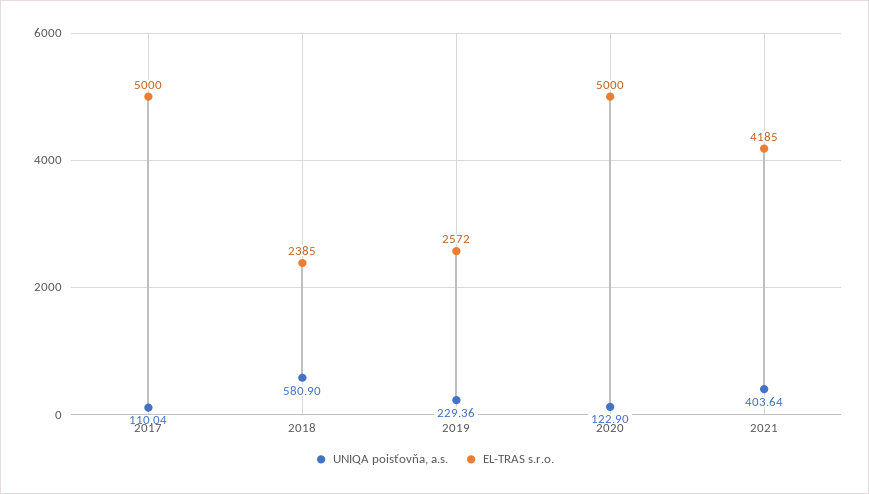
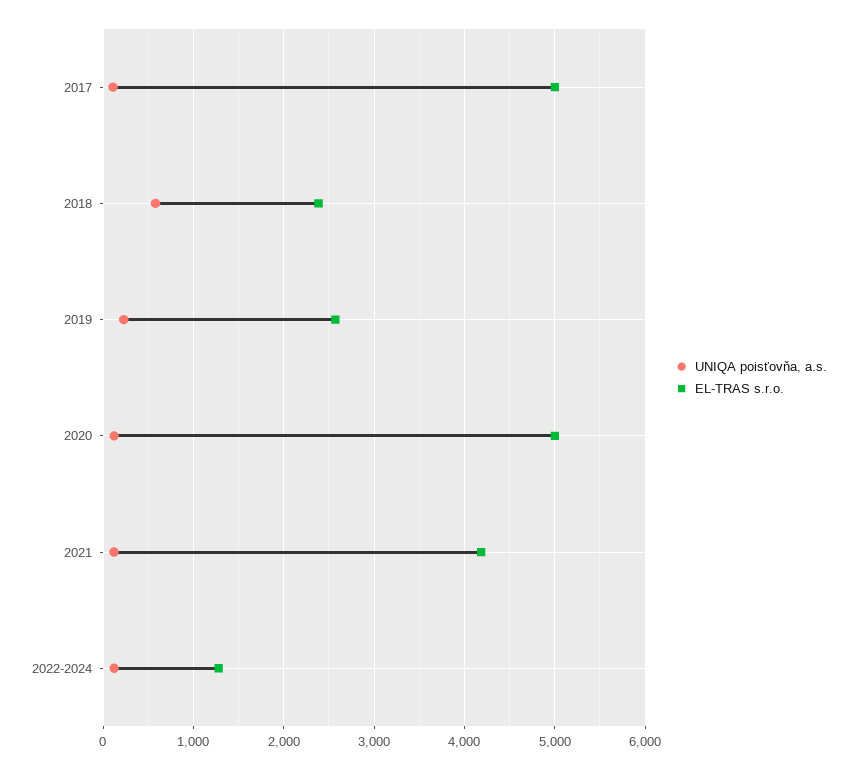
UNIQA poisťovňa, a.s., 2021: 403.64 -> 100
UNIQA poisťovňa, a.s., 2022-2024: none -> 100
EL-TRAS s.r.o., 2022-2024: none -> 1300

